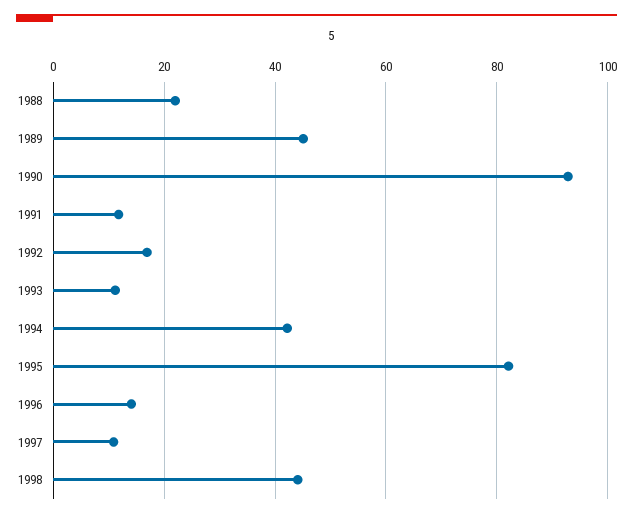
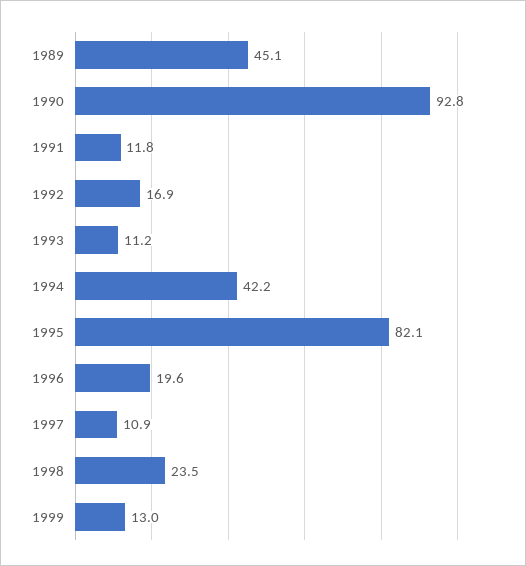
1988: 22 -> none
1996: 14 -> 19.6
1998: 44 -> 23.5
1999: none -> 13

